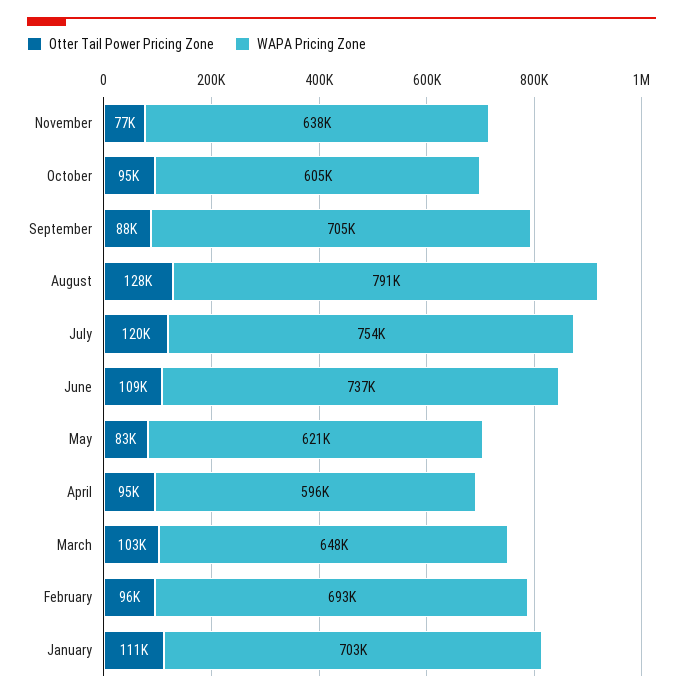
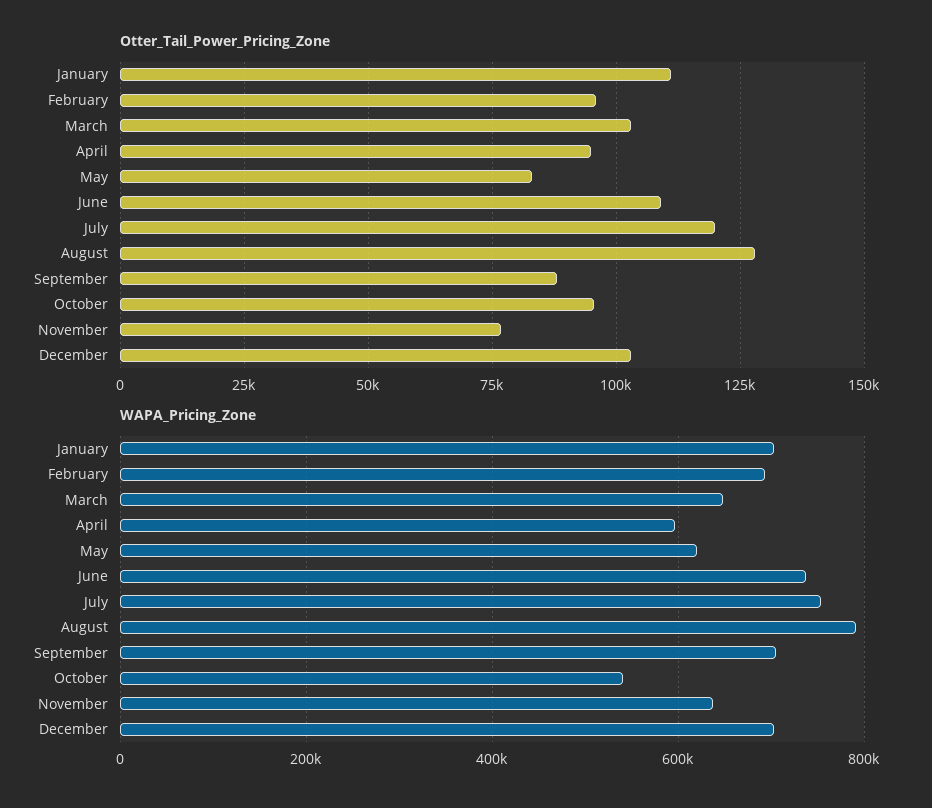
WAPA Pricing Zone, October: 605000 -> 540000
Otter Tail Power Pricing Zone, December: none -> 102500
WAPA Pricing Zone, December: none -> 700000

